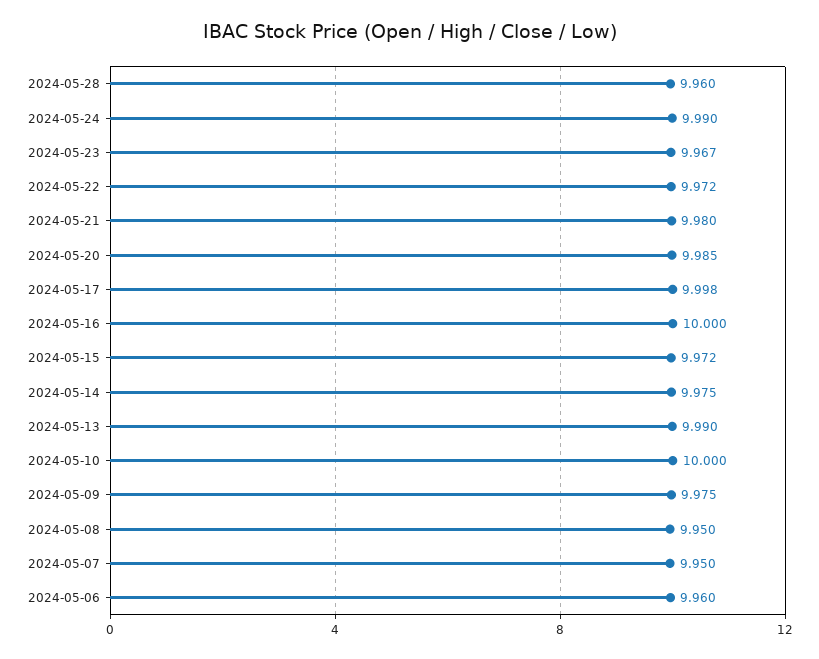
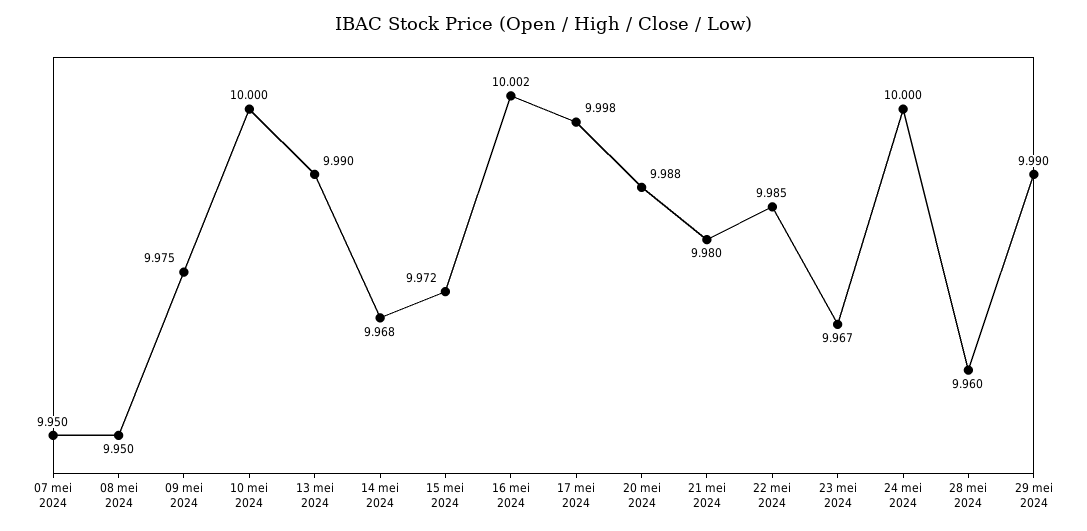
2024-05-24: 9.99 -> 10
2024-05-22: 9.972 -> 9.985
2024-05-20: 9.985 -> 9.988
2024-05-16: 10 -> 10.002
2024-05-14: 9.975 -> 9.968
2024-05-06: 9.96 -> none
29 mei 2024: none -> 9.99

